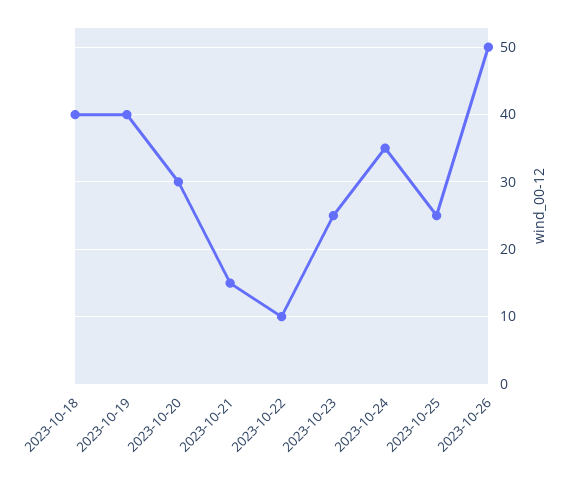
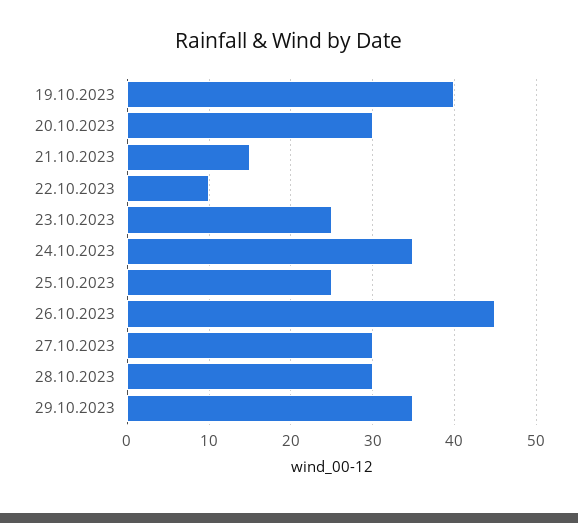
2023-10-18: 40 -> none
2023-10-26: 50 -> 45
27.10.2023: none -> 30
28.10.2023: none -> 30
29.10.2023: none -> 35

